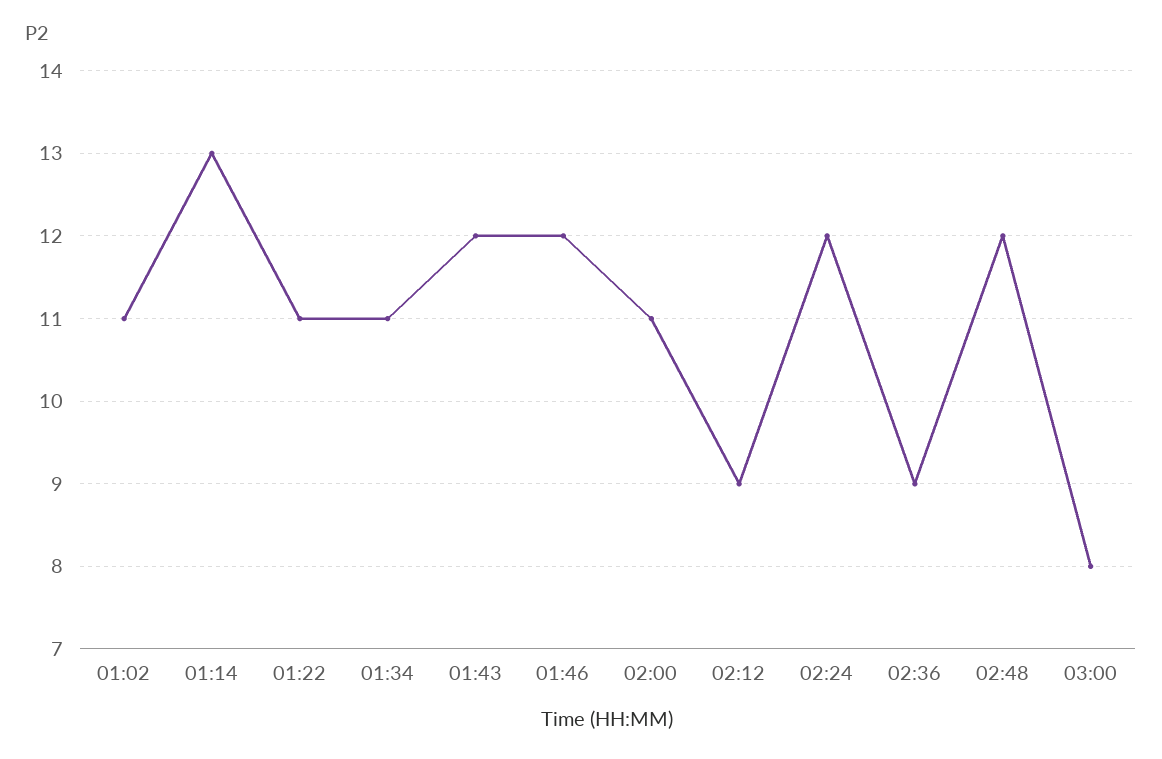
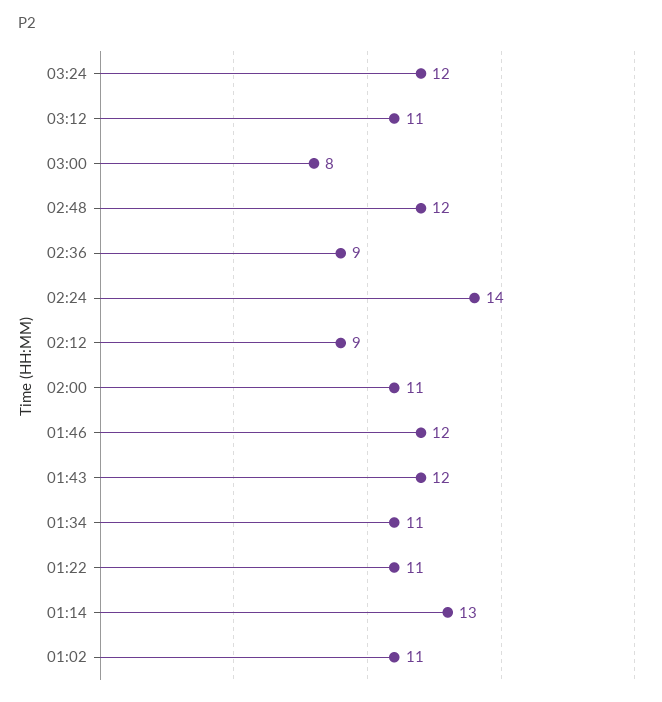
02:24: 12 -> 14
03:24: none -> 12
03:12: none -> 11

